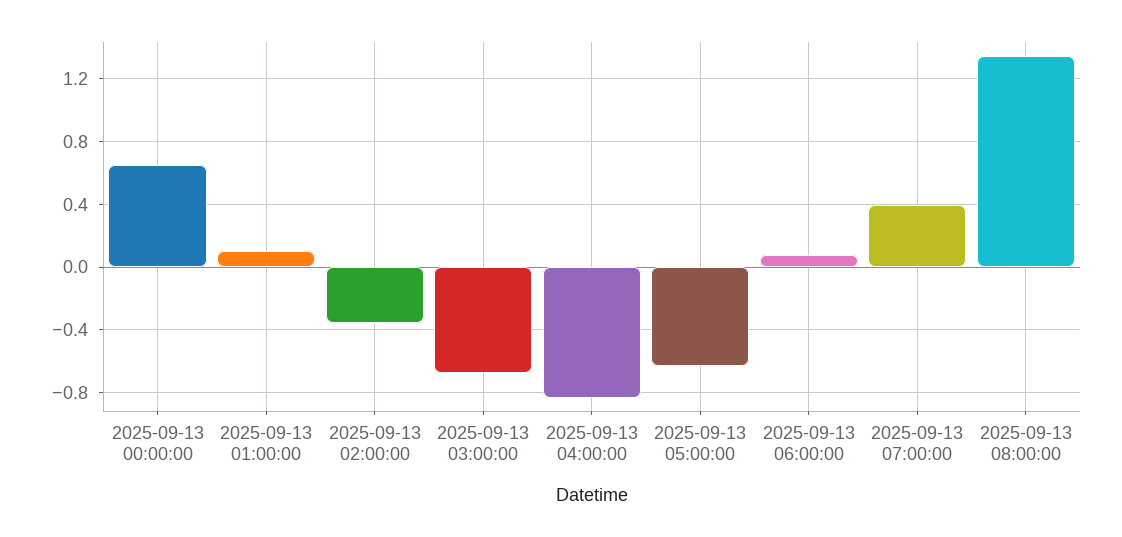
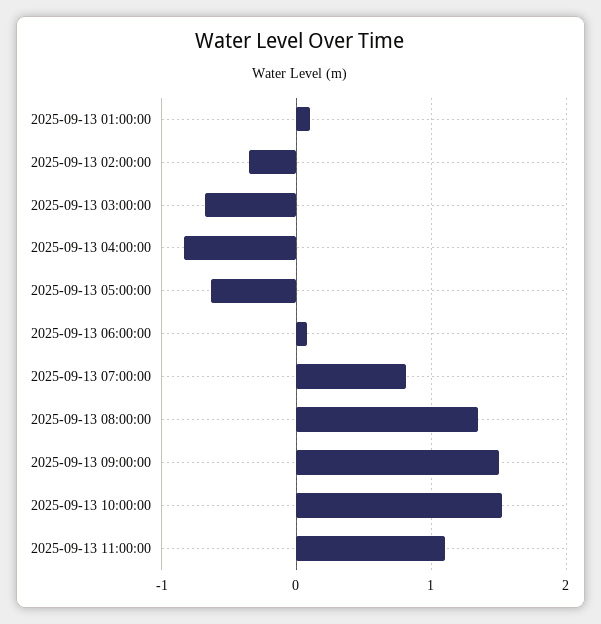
2025-09-13 00:00:00: 0.65 -> none
2025-09-13 07:00:00: 0.4 -> 0.8
2025-09-13 09:00:00: none -> 1.5
2025-09-13 10:00:00: none -> 1.5
2025-09-13 11:00:00: none -> 1.1

